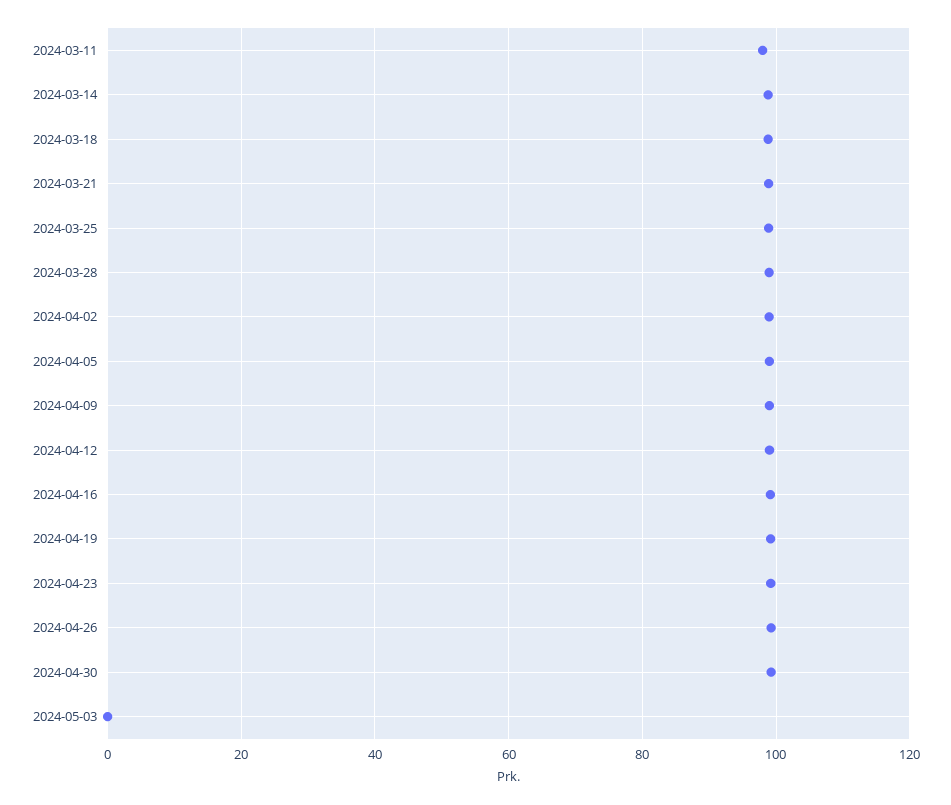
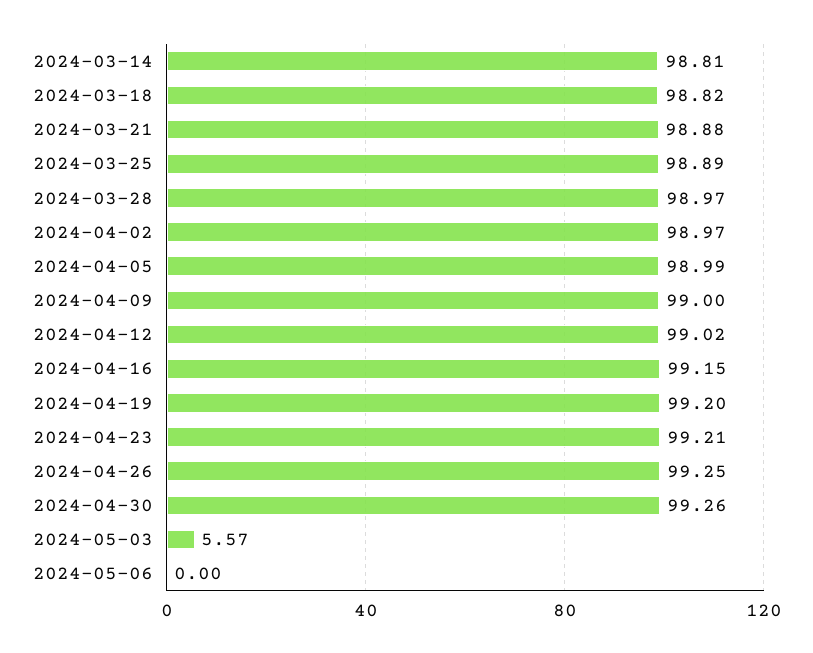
2024-03-11: 98 -> none
2024-05-03: 0 -> 5.57
2024-05-06: none -> 0

